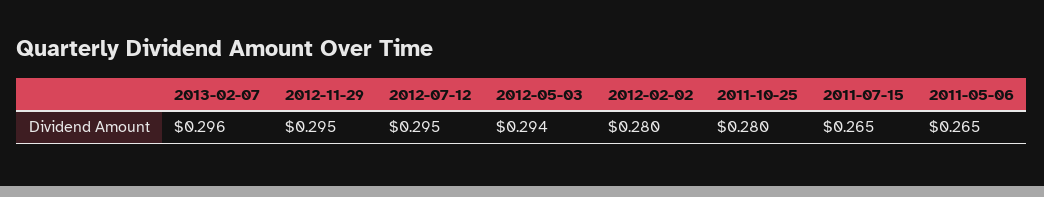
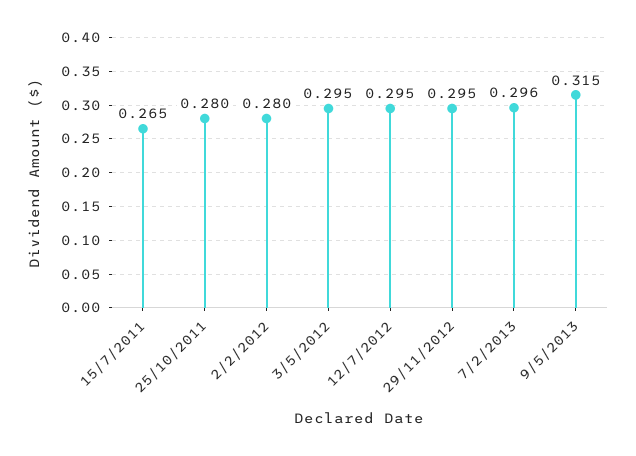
2012-05-03: 0.294 -> 0.295
2011-05-06: 0.265 -> none
9/5/2013: none -> 0.315

